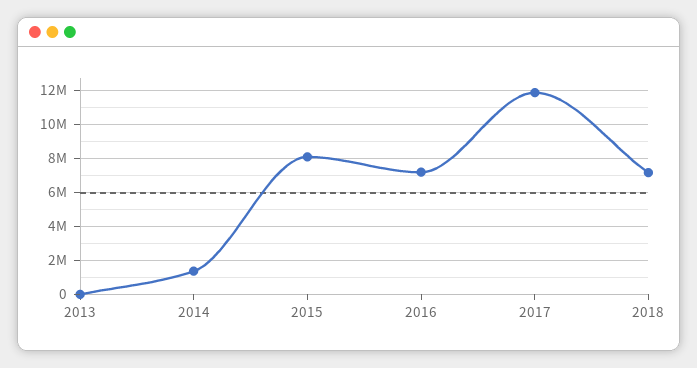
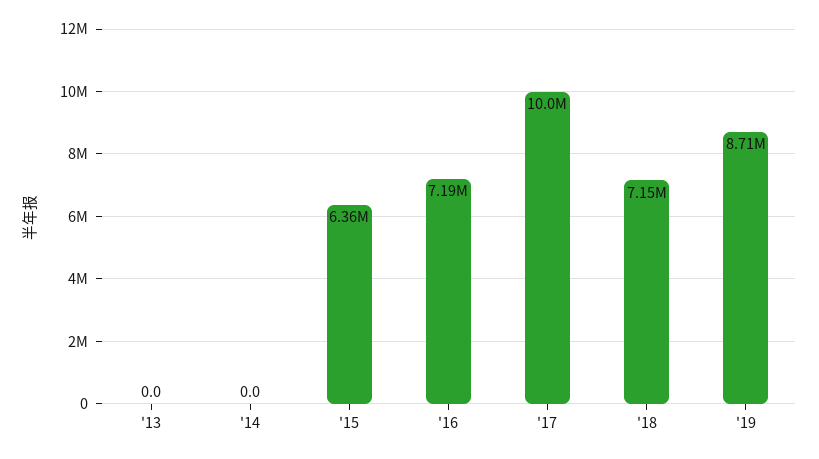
2014: 1500000 -> 0
2015: 8000000 -> 6360000
2017: 12000000 -> 10000000
'19: none -> 8710000

